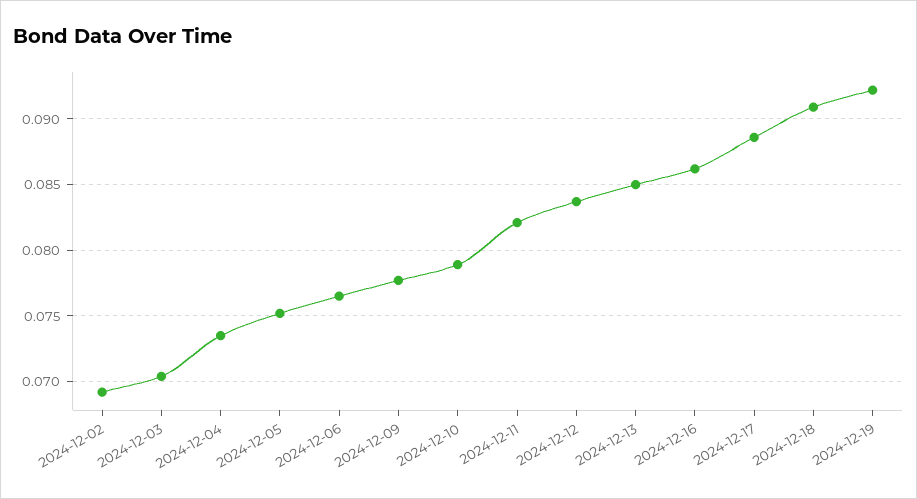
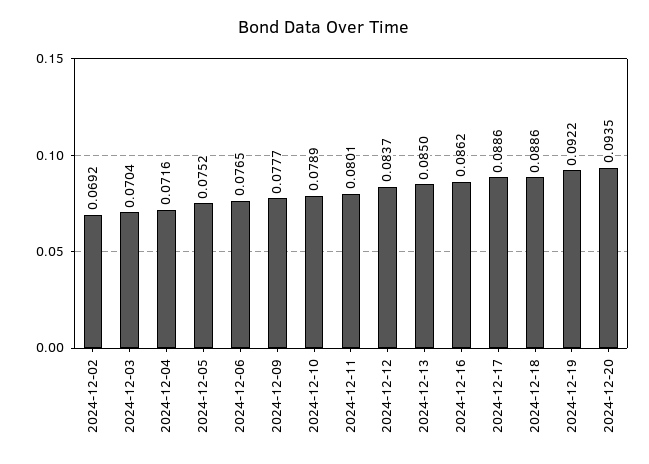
2024-12-04: 0.0735 -> 0.0716
2024-12-11: 0.082 -> 0.0801
2024-12-18: 0.091 -> 0.0886
2024-12-20: none -> 0.0935

